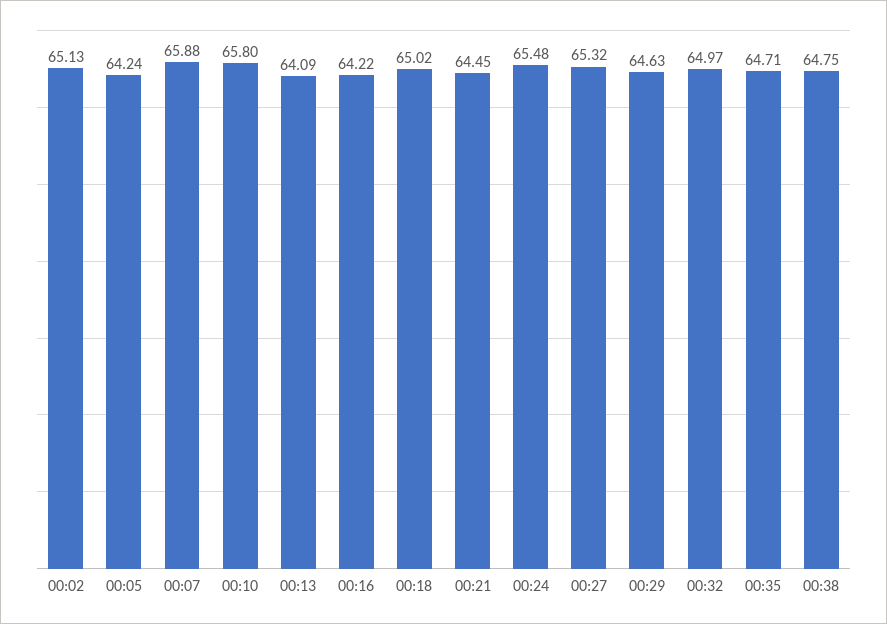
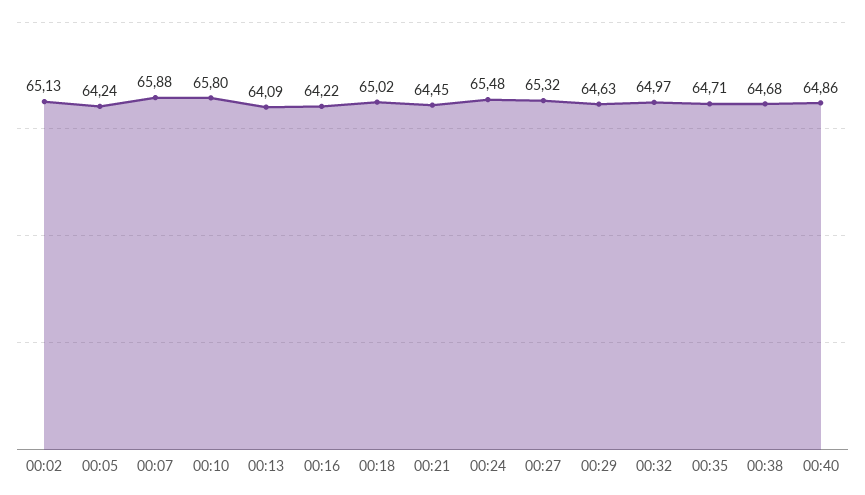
00:38: 64.75 -> 64.68
00:40: none -> 64.86

